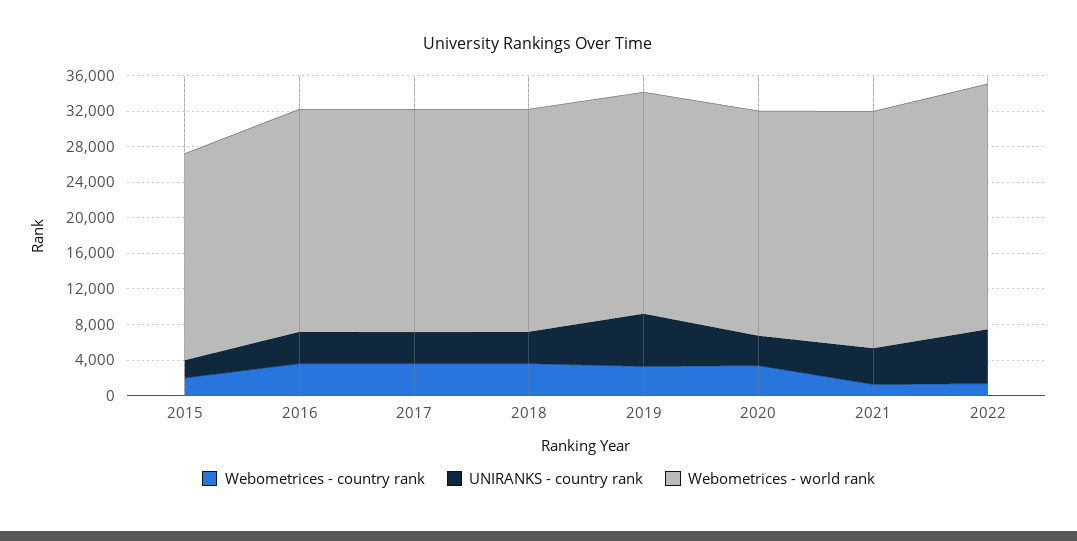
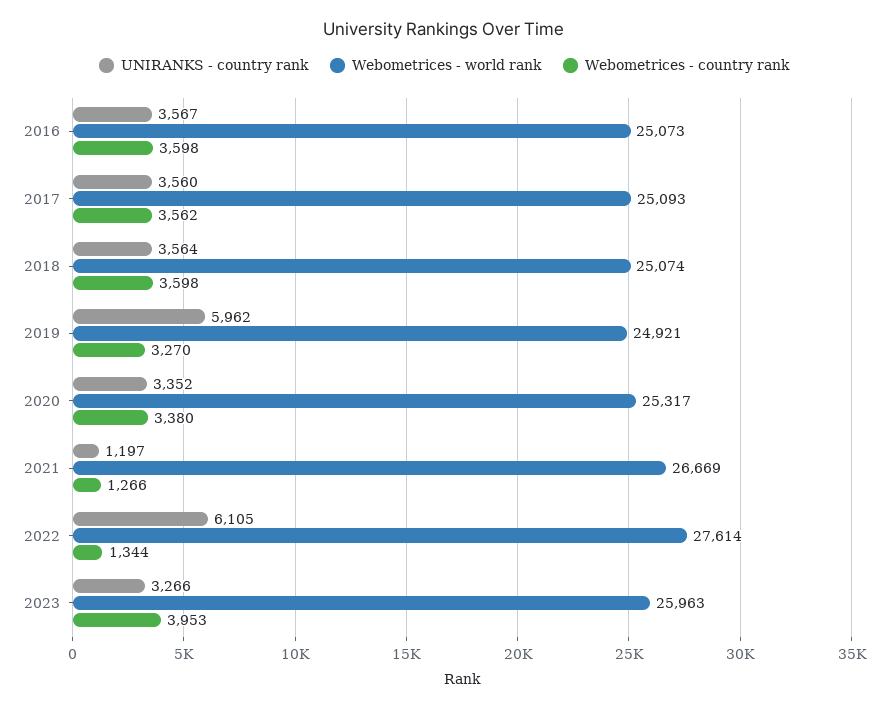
Webometrices - country rank, 2015: 2000 -> none
UNIRANKS - country rank, 2015: 2000 -> none
Webometrices - world rank, 2015: 23000 -> none
UNIRANKS - country rank, 2021: 4000 -> 1197
UNIRANKS - country rank, 2023: none -> 3266
Webometrices - world rank, 2023: none -> 25963
Webometrices - country rank, 2023: none -> 3953

